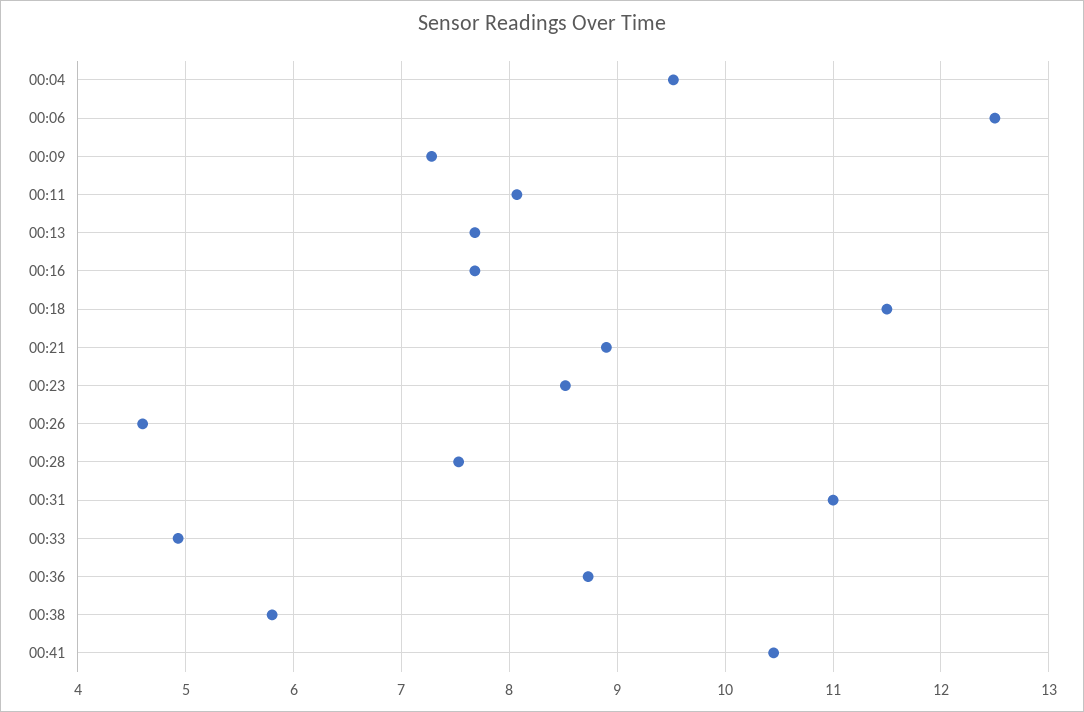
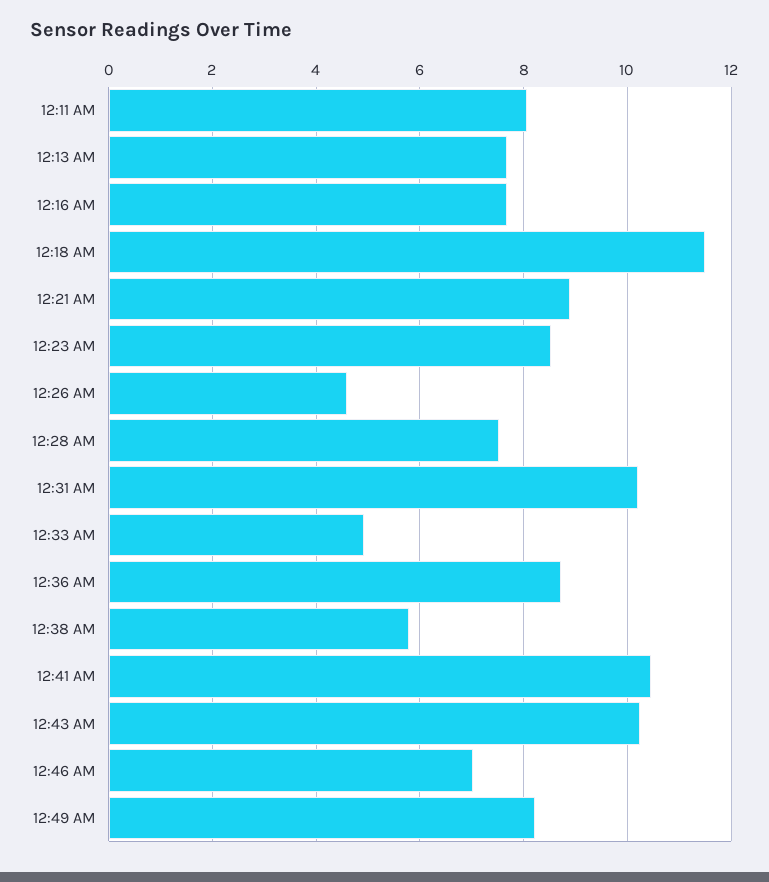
00:04: 9.5 -> none
00:06: 12.5 -> none
00:09: 7.3 -> none
00:31: 11 -> 10.2
12:43 AM: none -> 10.2
12:46 AM: none -> 7
12:49 AM: none -> 8.2

